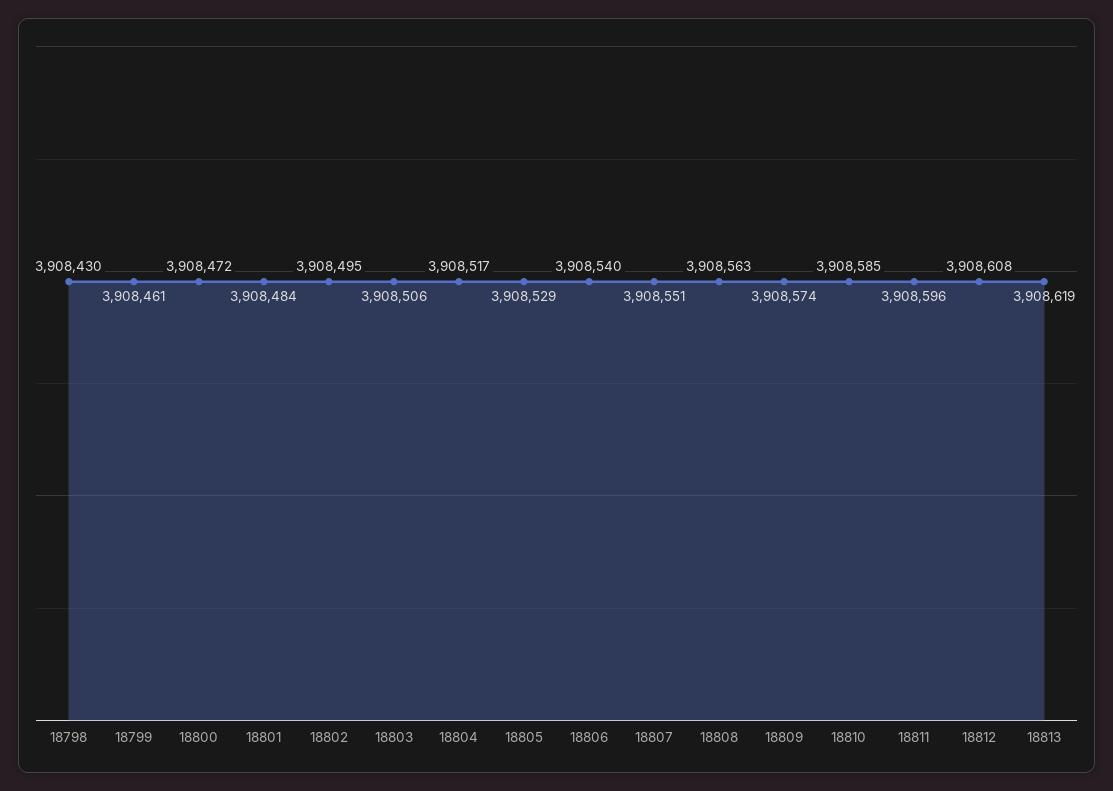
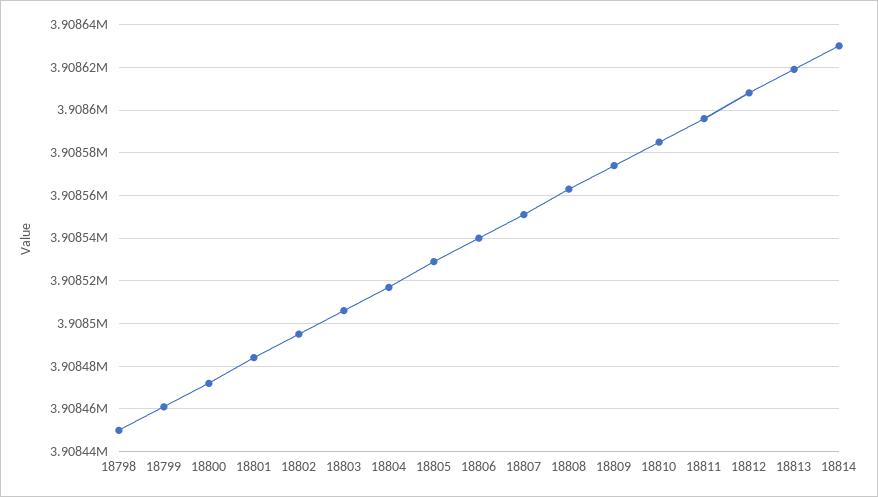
18798: 3908430 -> 3908450
18814: none -> 3908630

